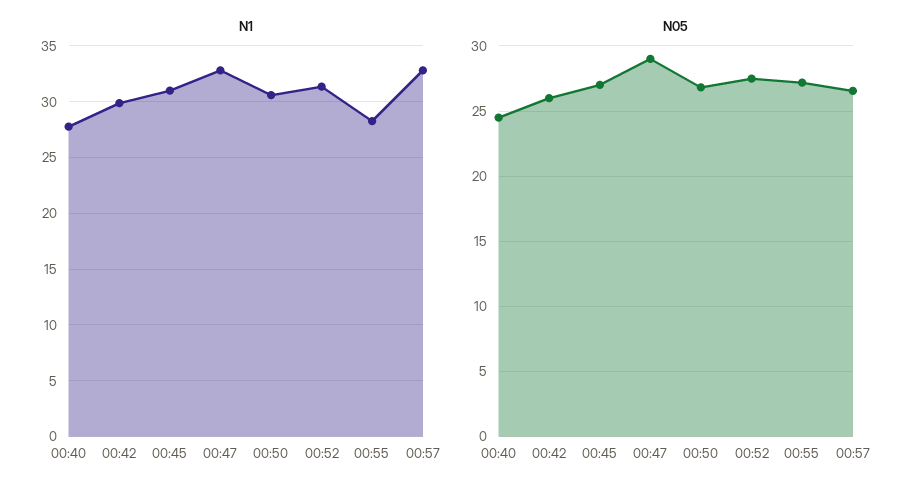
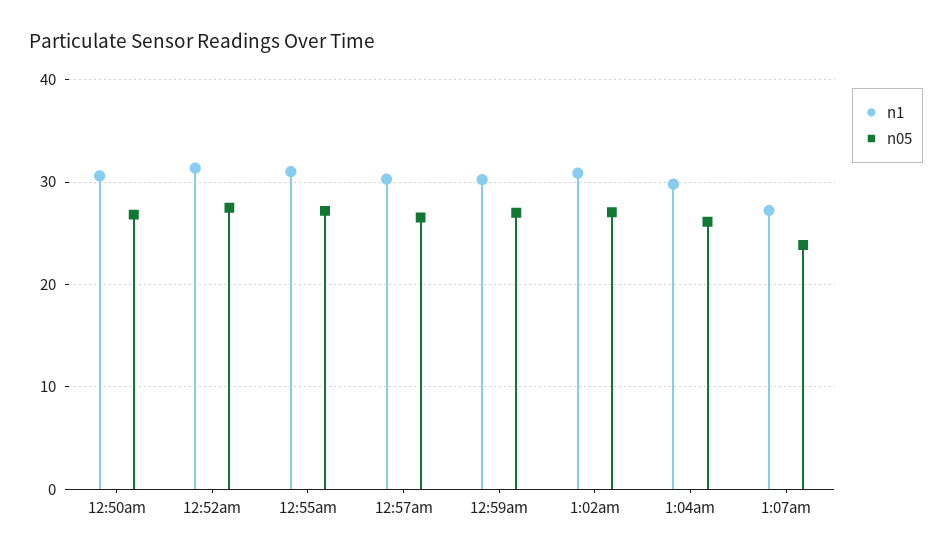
N1, 00:40: 28 -> none
N1, 00:42: 30 -> none
N1, 00:45: 31 -> none
N1, 00:47: 33 -> none
N1, 00:55: 28 -> 31
N1, 00:57: 33 -> 30
N05, 00:40: 24.5 -> none
N05, 00:42: 26 -> none
N05, 00:45: 27 -> none
N05, 00:47: 29 -> none
N1, 12:59am: none -> 30
N05, 12:59am: none -> 27
N1, 1:02am: none -> 31
N05, 1:02am: none -> 27
N1, 1:04am: none -> 30
N05, 1:04am: none -> 26
N1, 1:07am: none -> 27
N05, 1:07am: none -> 24

